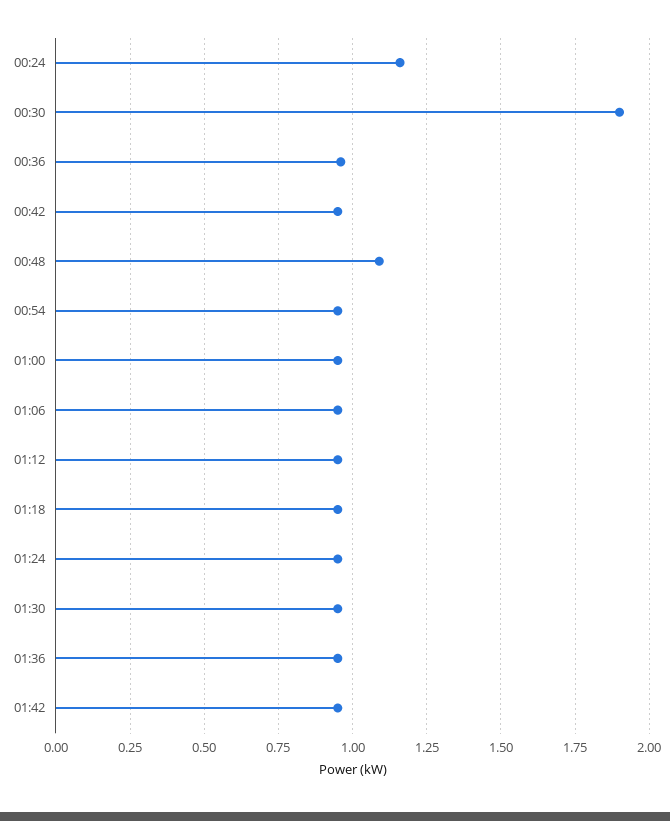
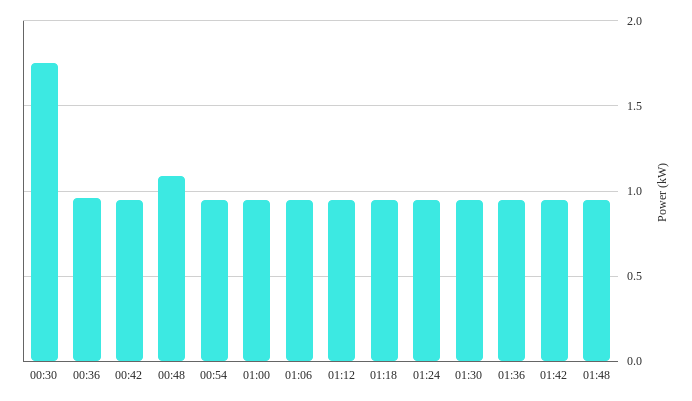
00:24: 1.15 -> none
00:30: 1.9 -> 1.75
01:48: none -> 0.95

